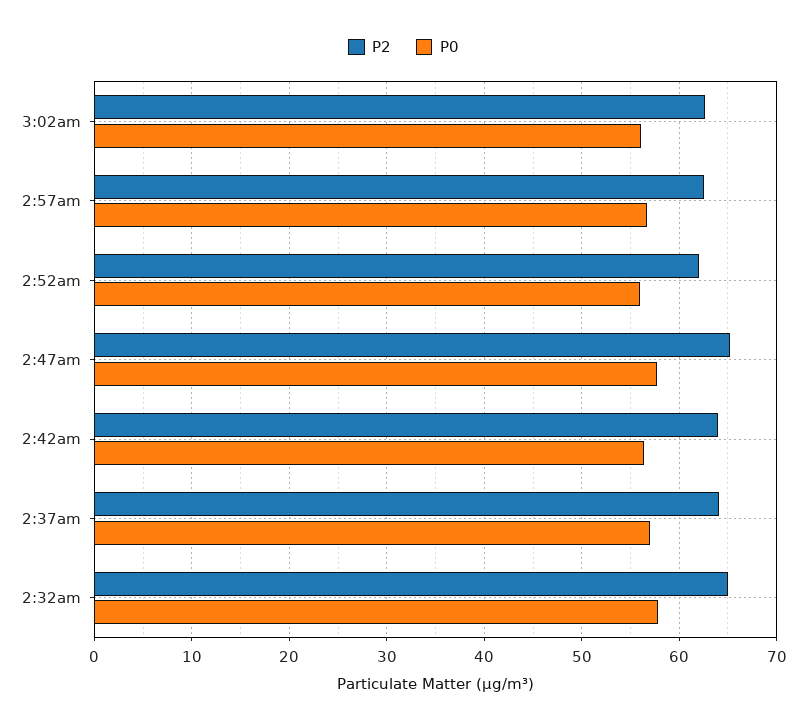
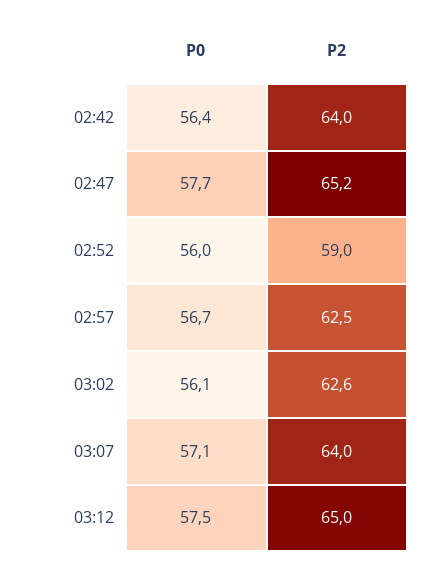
P2, 2:52am: 62 -> 59
P2, 2:37am: 64 -> none
P0, 2:37am: 57 -> none
P2, 2:32am: 65 -> none
P0, 2:32am: 58 -> none
P0, 03:07: none -> 57.1
P2, 03:07: none -> 64
P0, 03:12: none -> 57.5
P2, 03:12: none -> 65

